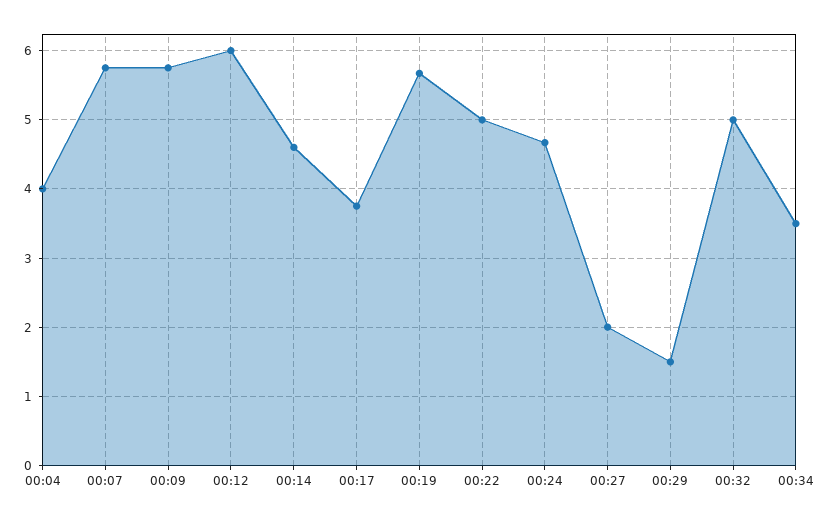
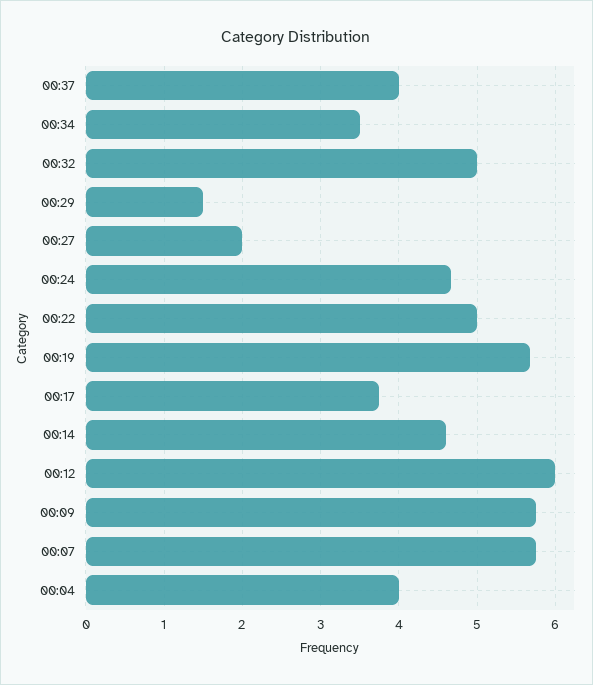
00:37: none -> 4

